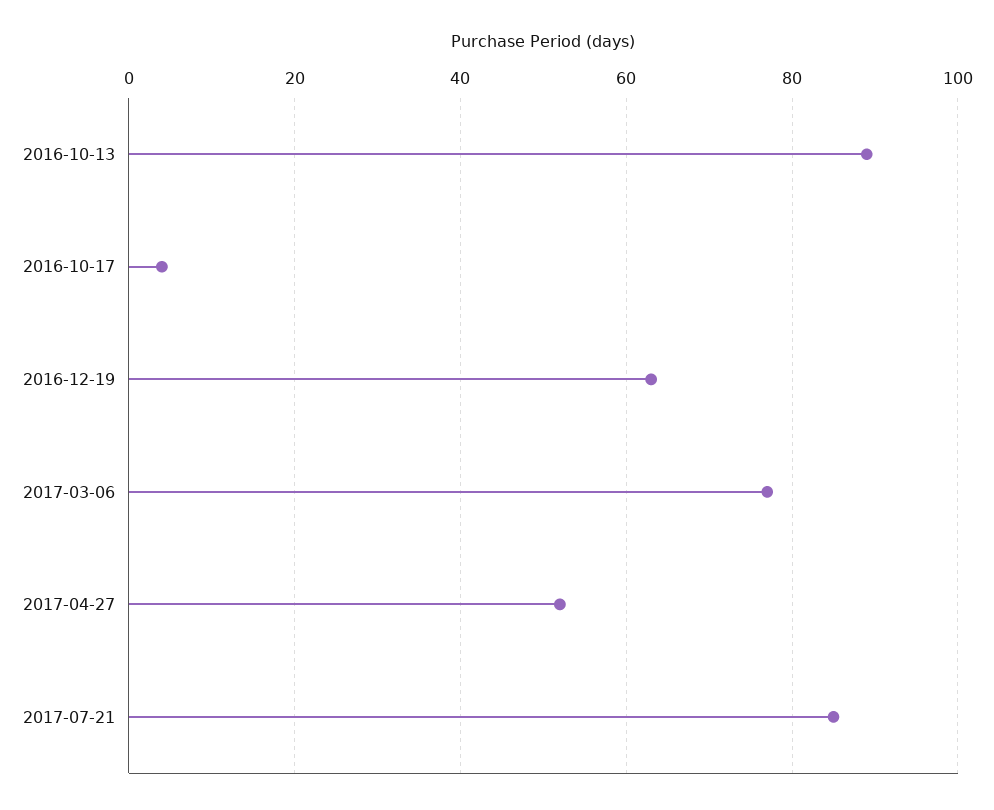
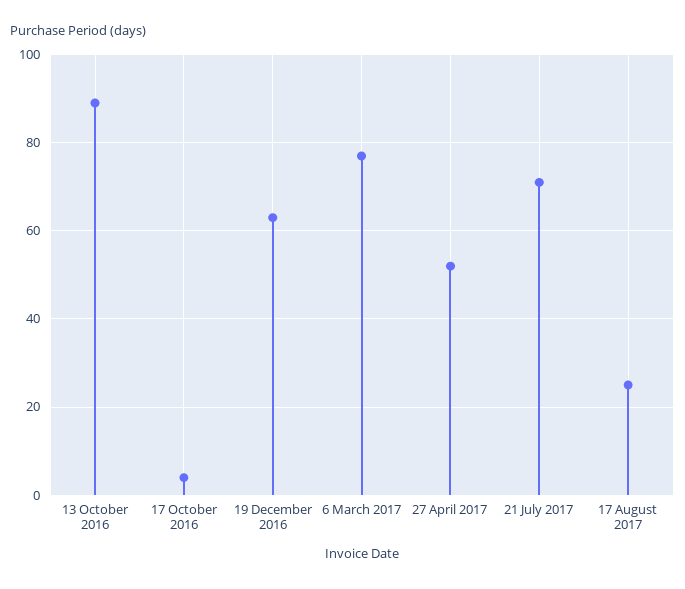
2017-07-21: 85 -> 70
17 August 2017: none -> 25

